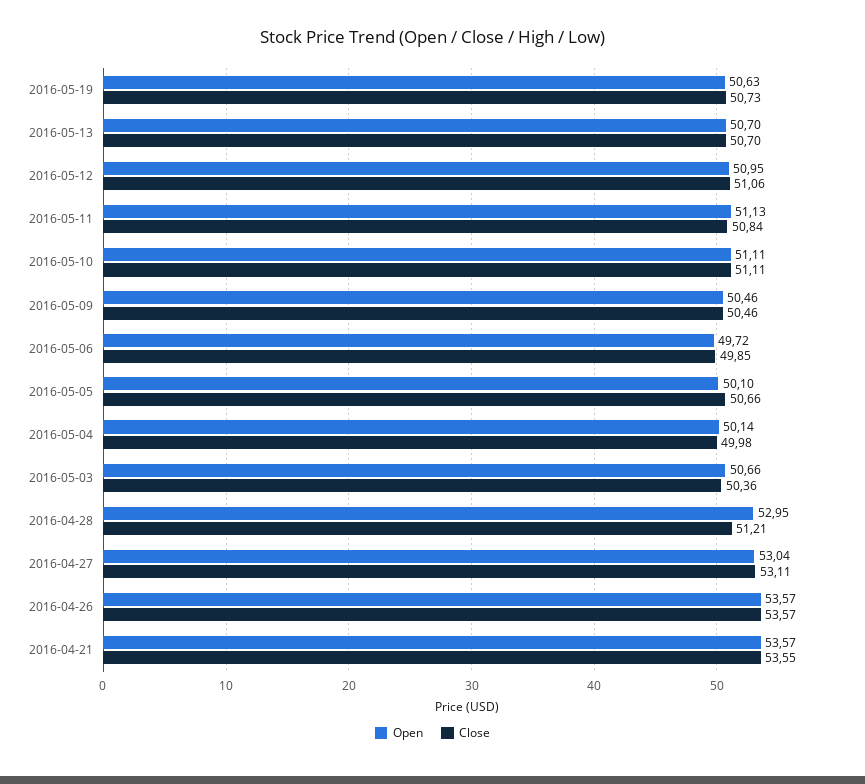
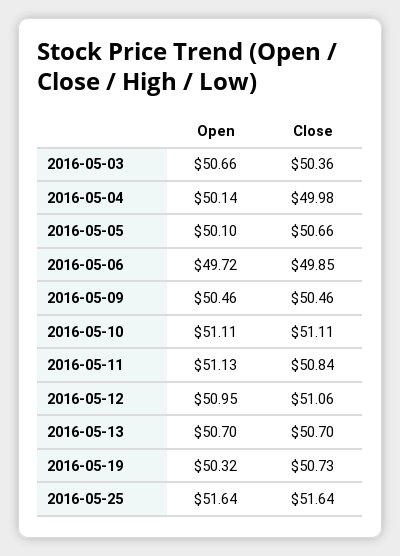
Open, 2016-05-19: 50.63 -> 50.32
Open, 2016-04-28: 52.95 -> none
Close, 2016-04-28: 51.21 -> none
Open, 2016-04-27: 53.04 -> none
Close, 2016-04-27: 53.11 -> none
Open, 2016-04-26: 53.57 -> none
Close, 2016-04-26: 53.57 -> none
Open, 2016-04-21: 53.57 -> none
Close, 2016-04-21: 53.55 -> none
Open, 2016-05-25: none -> 51.64
Close, 2016-05-25: none -> 51.64

